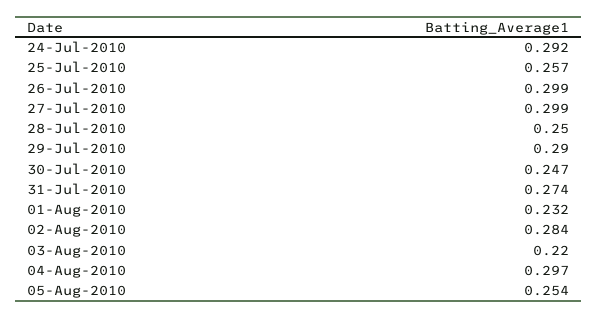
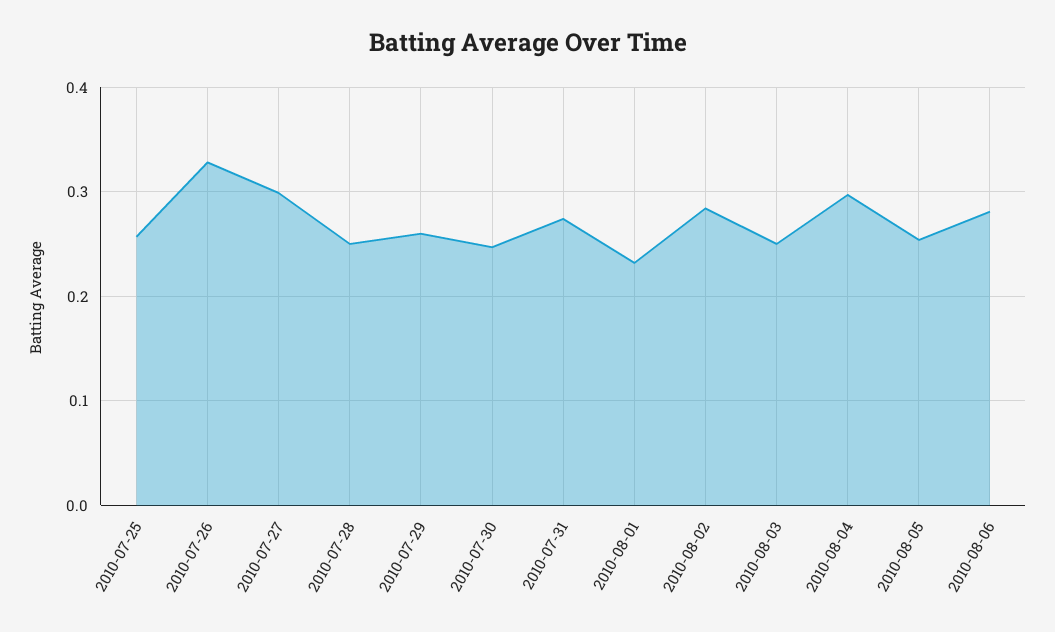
24-Jul-2010: 0.292 -> none
26-Jul-2010: 0.299 -> 0.33
29-Jul-2010: 0.29 -> 0.26
03-Aug-2010: 0.22 -> 0.25
2010-08-06: none -> 0.28

